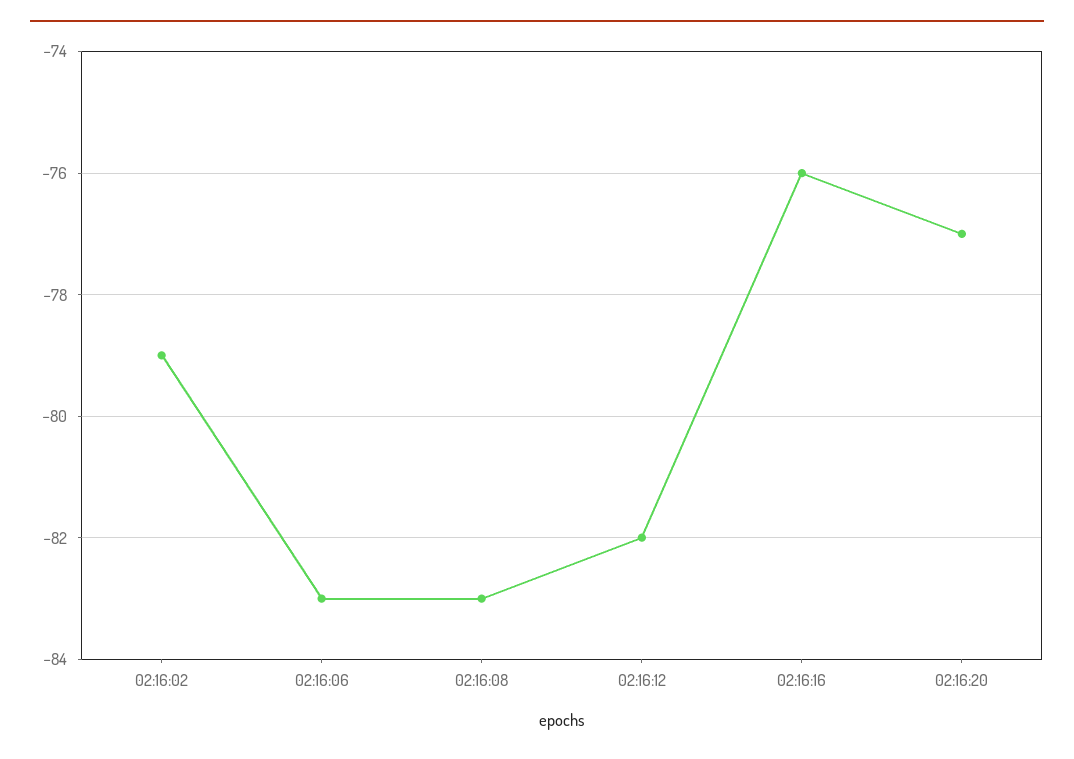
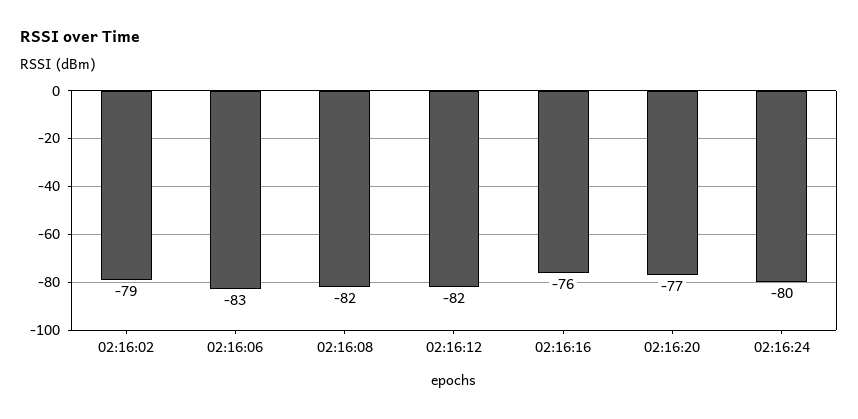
02:16:08: -83 -> -82
02:16:24: none -> -80

